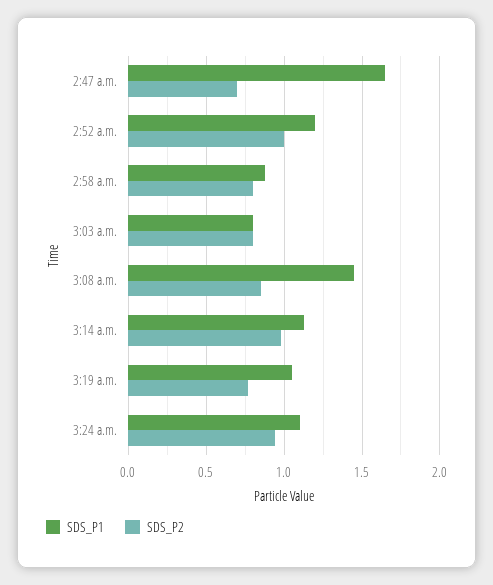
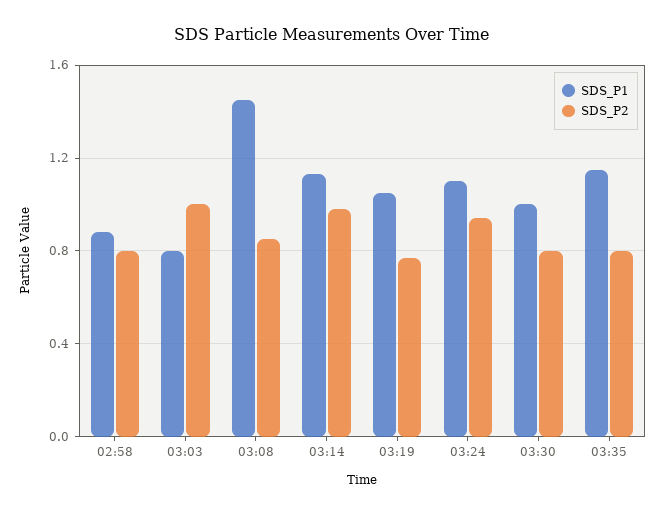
SDS_P1, 2:47 a.m.: 1.65 -> none
SDS_P2, 2:47 a.m.: 0.7 -> none
SDS_P1, 2:52 a.m.: 1.2 -> none
SDS_P2, 2:52 a.m.: 1 -> none
SDS_P2, 3:03 a.m.: 0.8 -> 1
SDS_P1, 03:30: none -> 1
SDS_P2, 03:30: none -> 0.8
SDS_P1, 03:35: none -> 1.15
SDS_P2, 03:35: none -> 0.8

